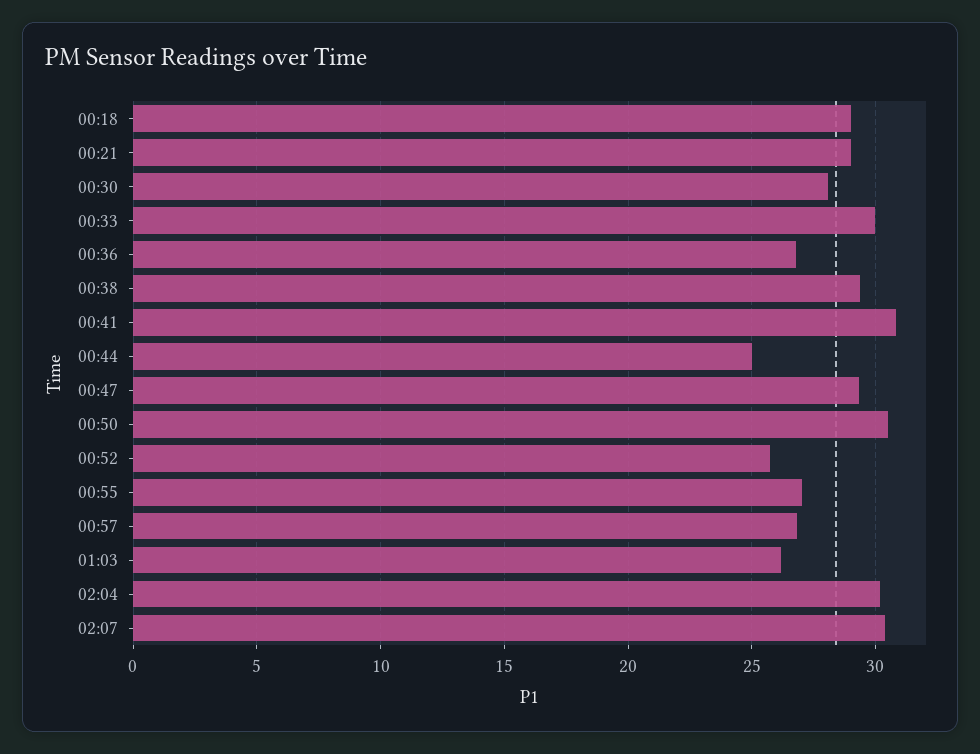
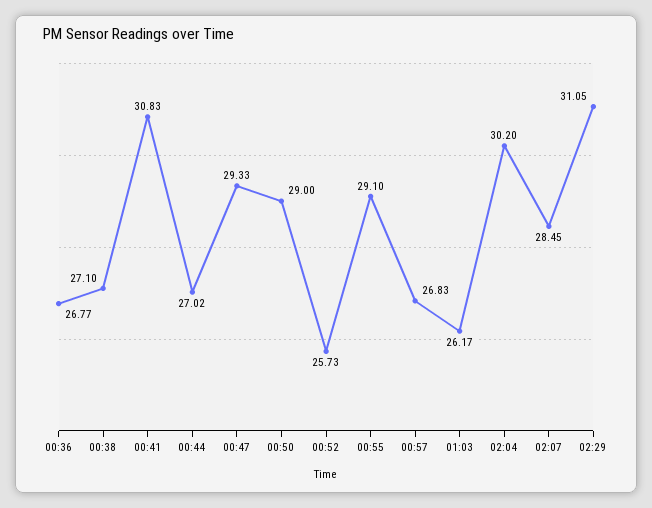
00:18: 29 -> none
00:21: 29 -> none
00:30: 28 -> none
00:33: 30 -> none
00:38: 29.5 -> 27.1
00:44: 25 -> 27.02
00:50: 30.5 -> 29
00:55: 27 -> 29.1
02:07: 30.5 -> 28.45
02:29: none -> 31.05

